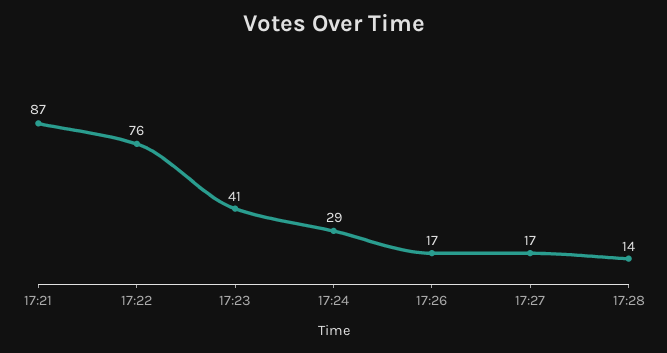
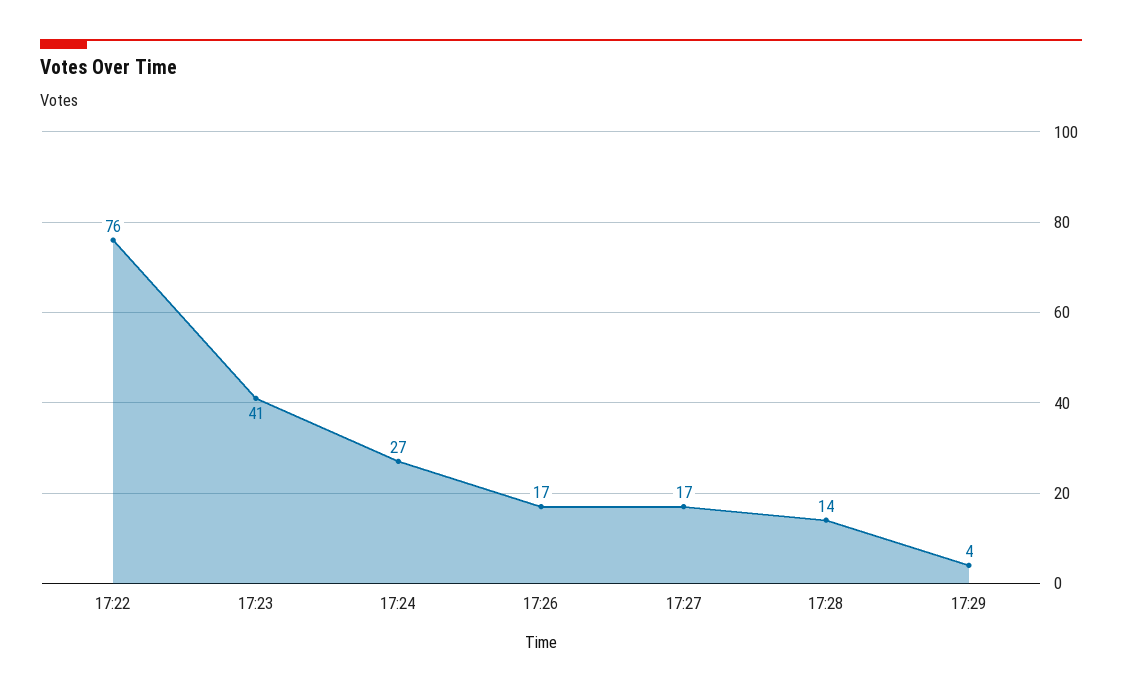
17:21: 87 -> none
17:24: 29 -> 27
17:29: none -> 4

